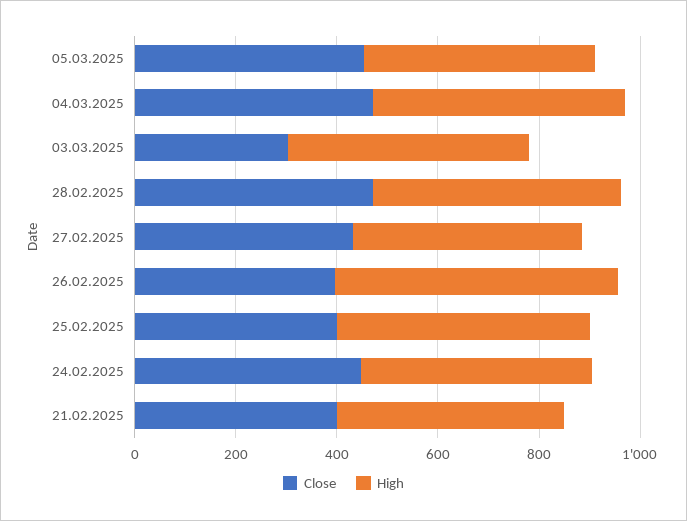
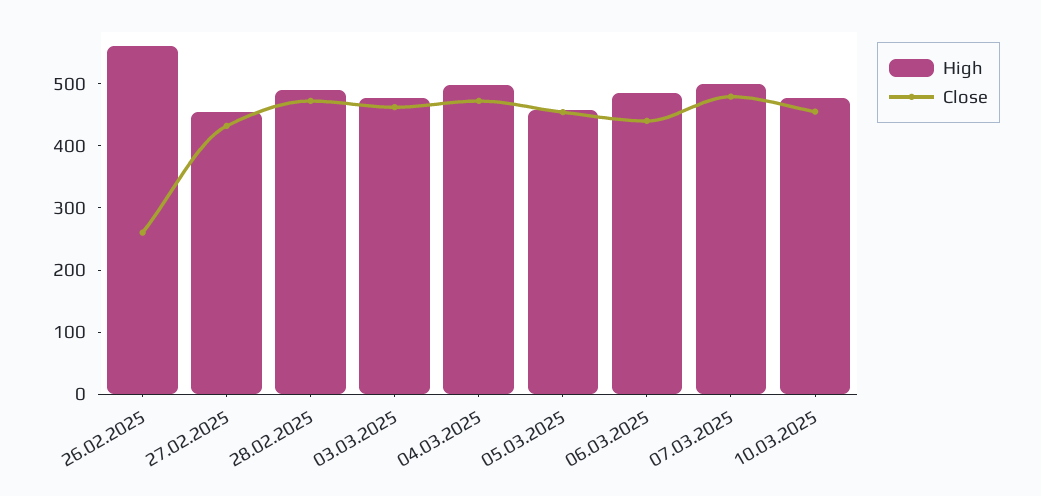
Close, 03.03.2025: 300 -> 460
Close, 26.02.2025: 400 -> 260
Close, 25.02.2025: 400 -> none
High, 25.02.2025: 500 -> none
Close, 24.02.2025: 450 -> none
High, 24.02.2025: 450 -> none
Close, 21.02.2025: 400 -> none
High, 21.02.2025: 450 -> none
High, 06.03.2025: none -> 480
Close, 06.03.2025: none -> 440
High, 07.03.2025: none -> 500
Close, 07.03.2025: none -> 480
High, 10.03.2025: none -> 480
Close, 10.03.2025: none -> 460

